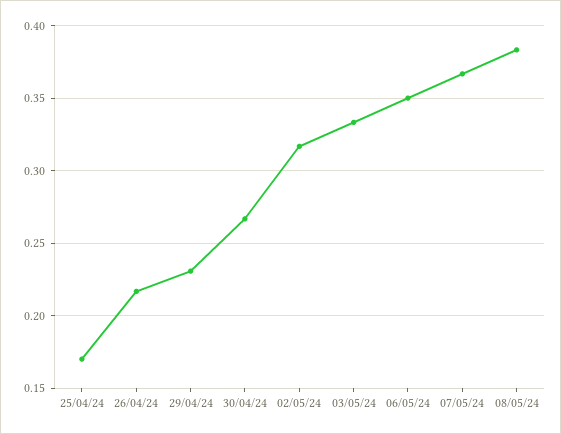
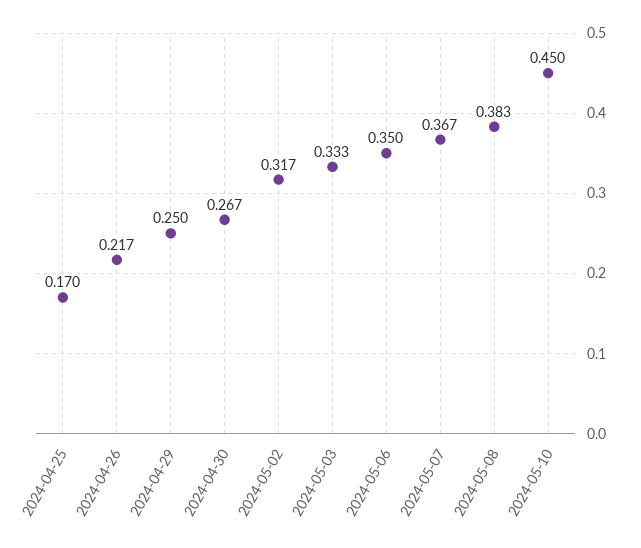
29/04/24: 0.23 -> 0.25
2024-05-10: none -> 0.45

